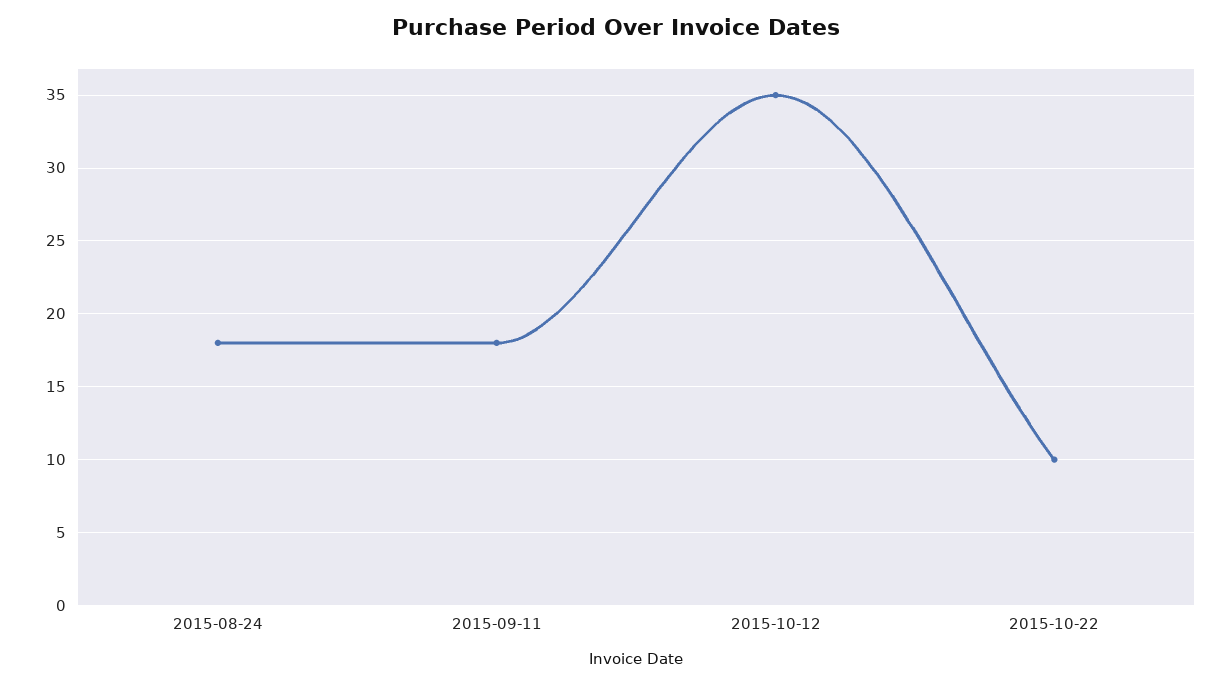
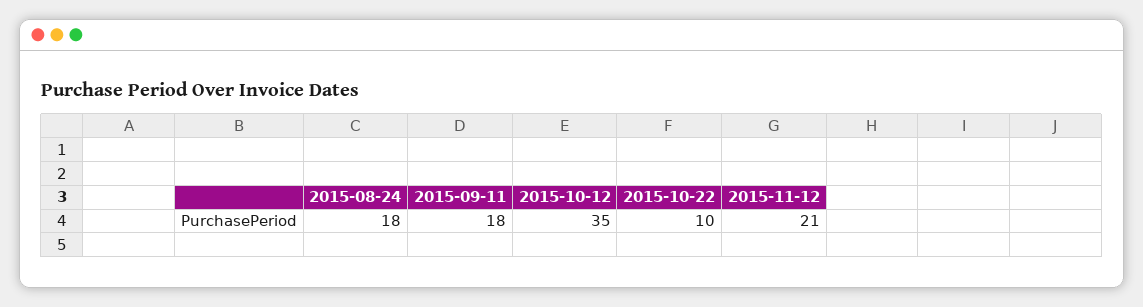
2015-11-12: none -> 21

